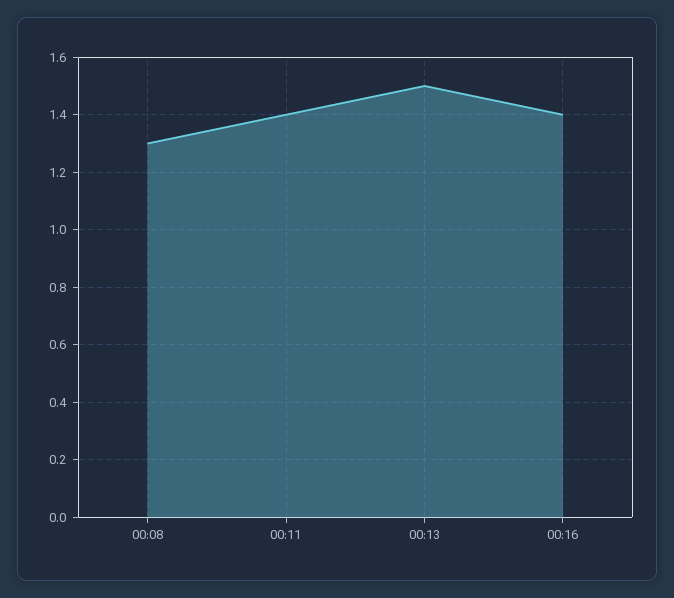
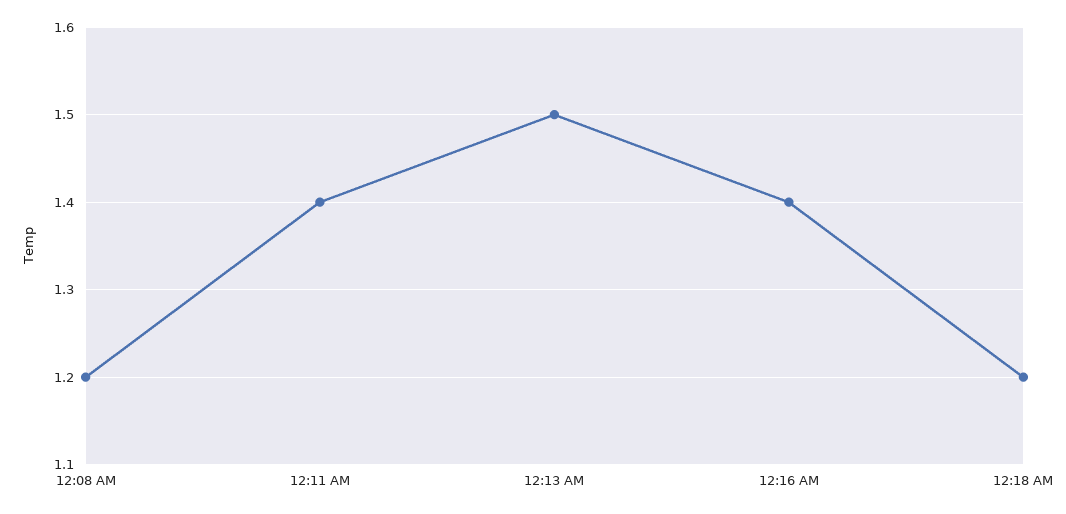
00:08: 1.3 -> 1.2
12:18 AM: none -> 1.2

